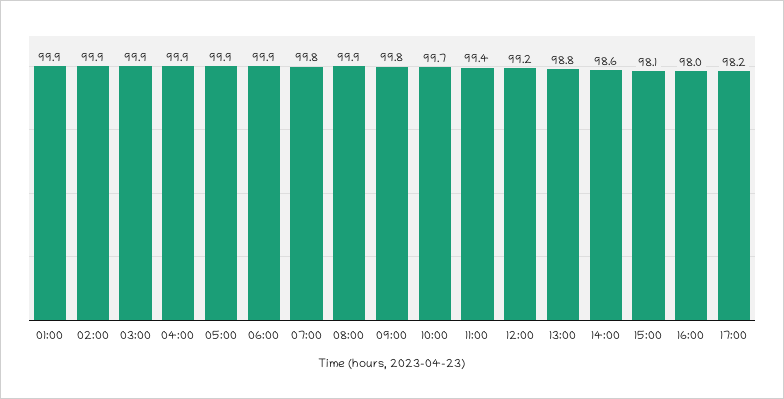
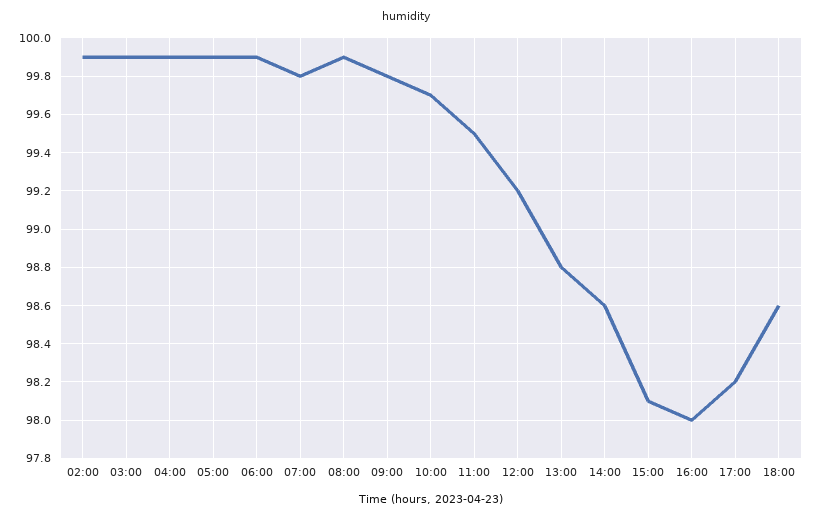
01:00: 99.9 -> none
11:00: 99.4 -> 99.5
18:00: none -> 98.6

